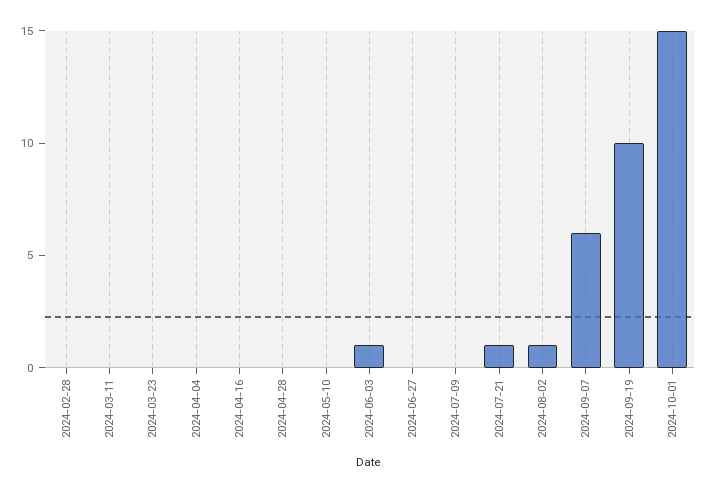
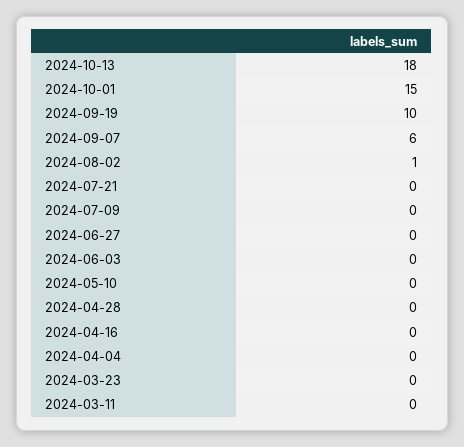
2024-02-28: 0 -> none
2024-06-03: 1 -> 0
2024-07-21: 1 -> 0
2024-10-13: none -> 18

